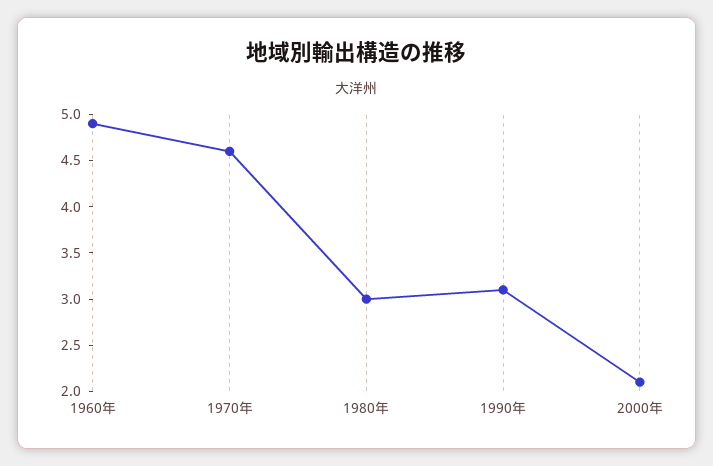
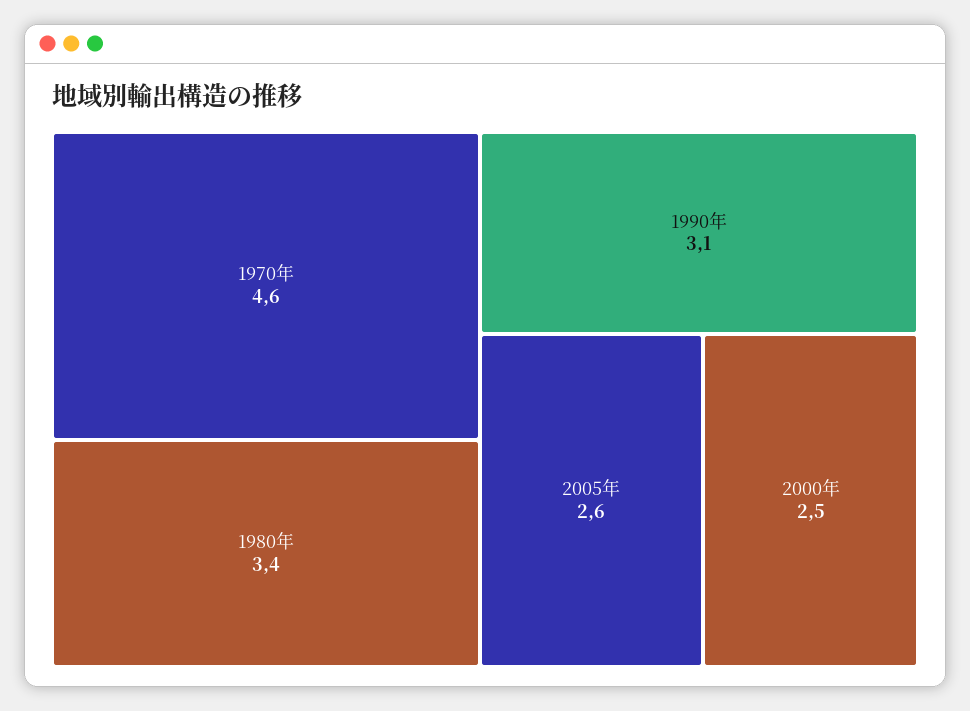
1960年: 4.9 -> none
1980年: 3 -> 3.4
2000年: 2.1 -> 2.5
2005年: none -> 2.6

